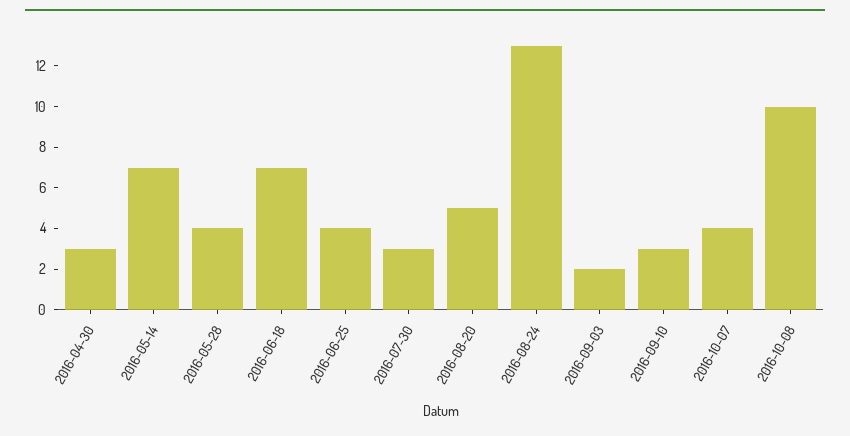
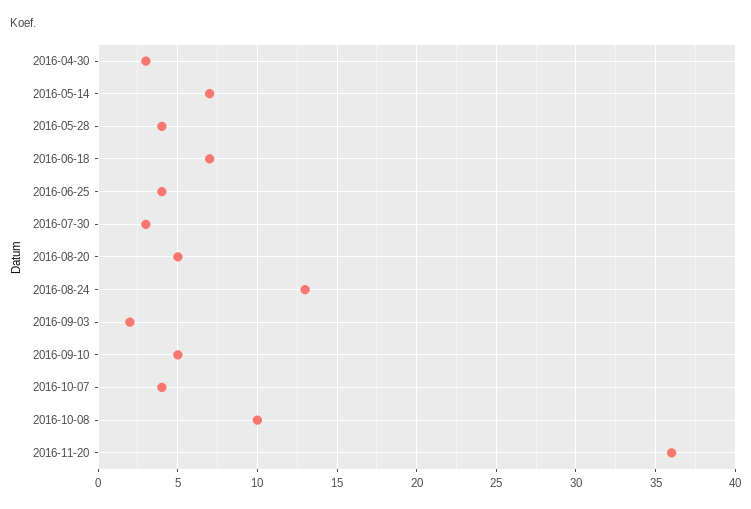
2016-09-10: 3 -> 5
2016-11-20: none -> 36

